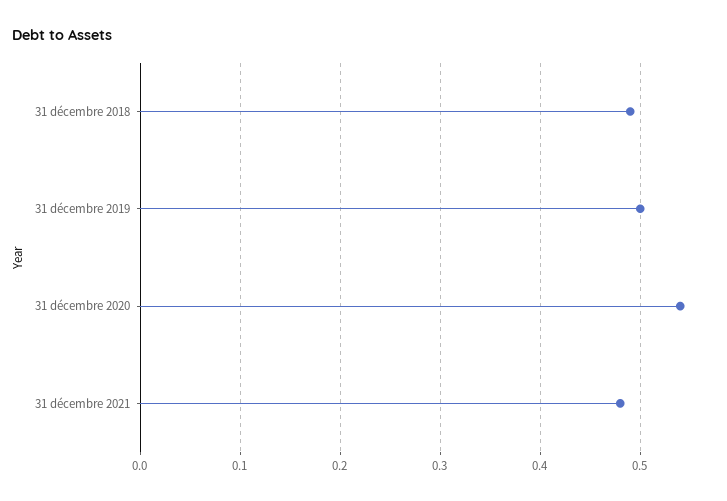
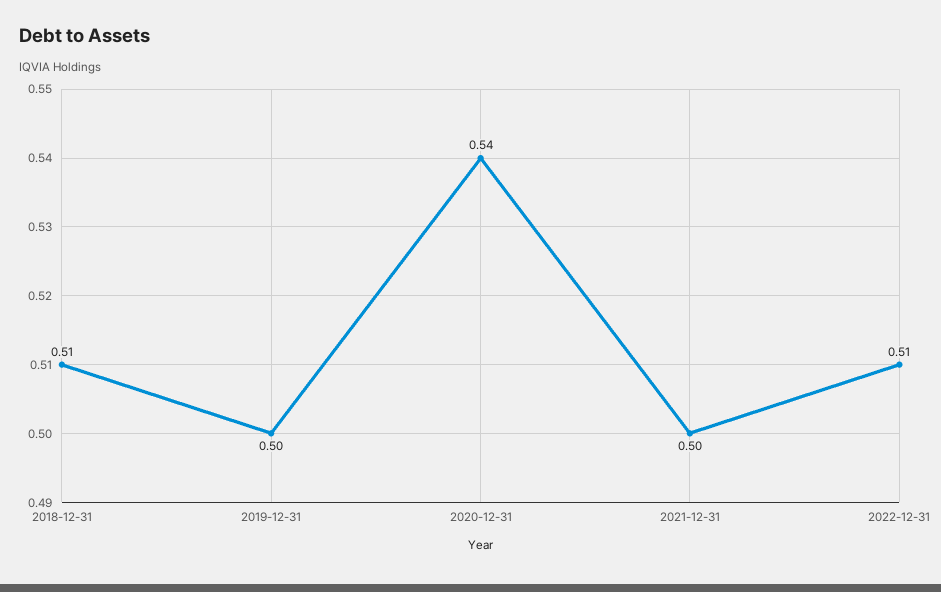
31 décembre 2018: 0.49 -> 0.51
31 décembre 2021: 0.48 -> 0.5
2022-12-31: none -> 0.51

